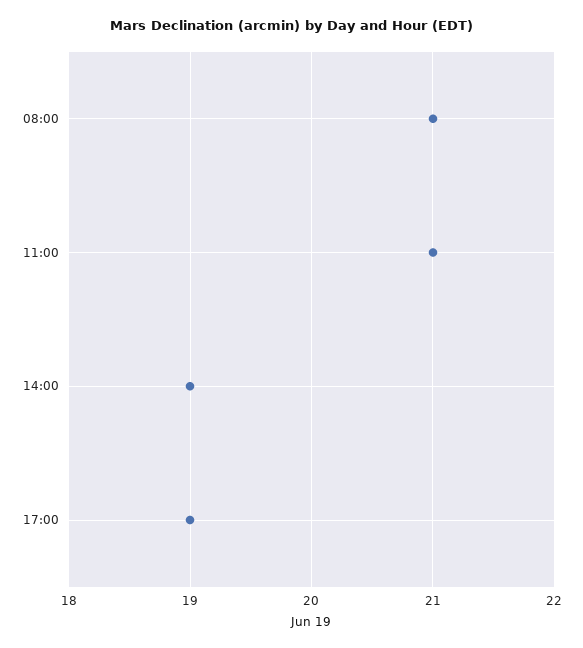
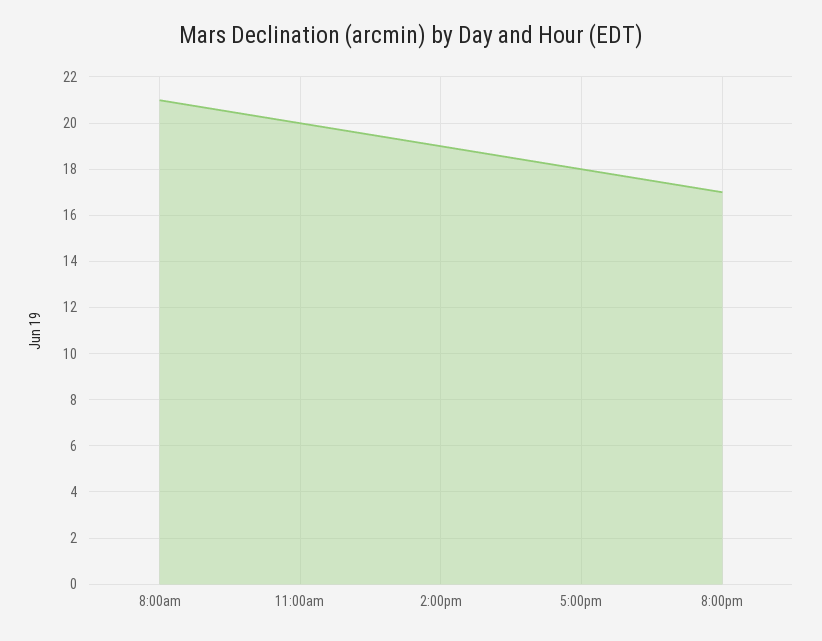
11:00: 21 -> 20
17:00: 19 -> 18
8:00pm: none -> 17

